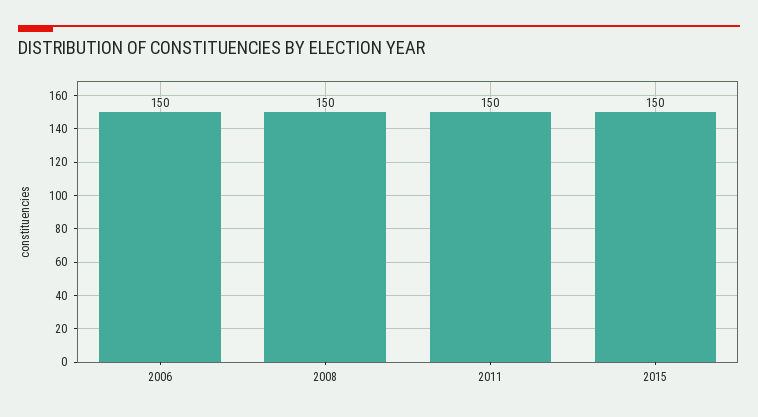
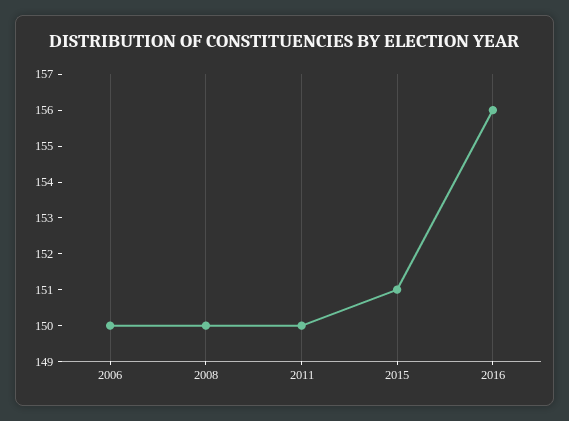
2015: 150 -> 151
2016: none -> 156

